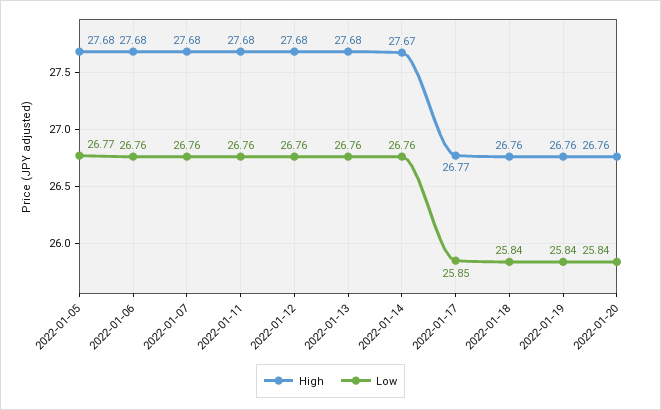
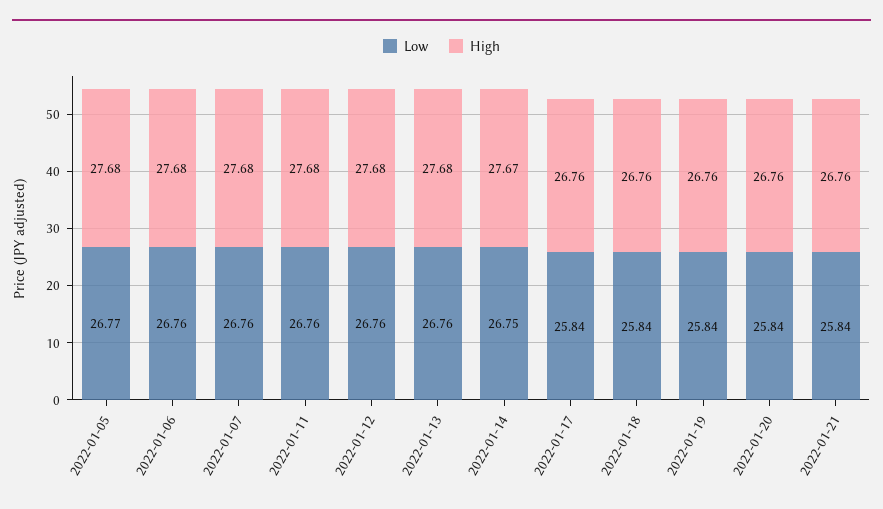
Low, 2022-01-14: 26.76 -> 26.75
High, 2022-01-17: 26.77 -> 26.76
Low, 2022-01-17: 25.85 -> 25.84
Low, 2022-01-21: none -> 25.84
High, 2022-01-21: none -> 26.76

